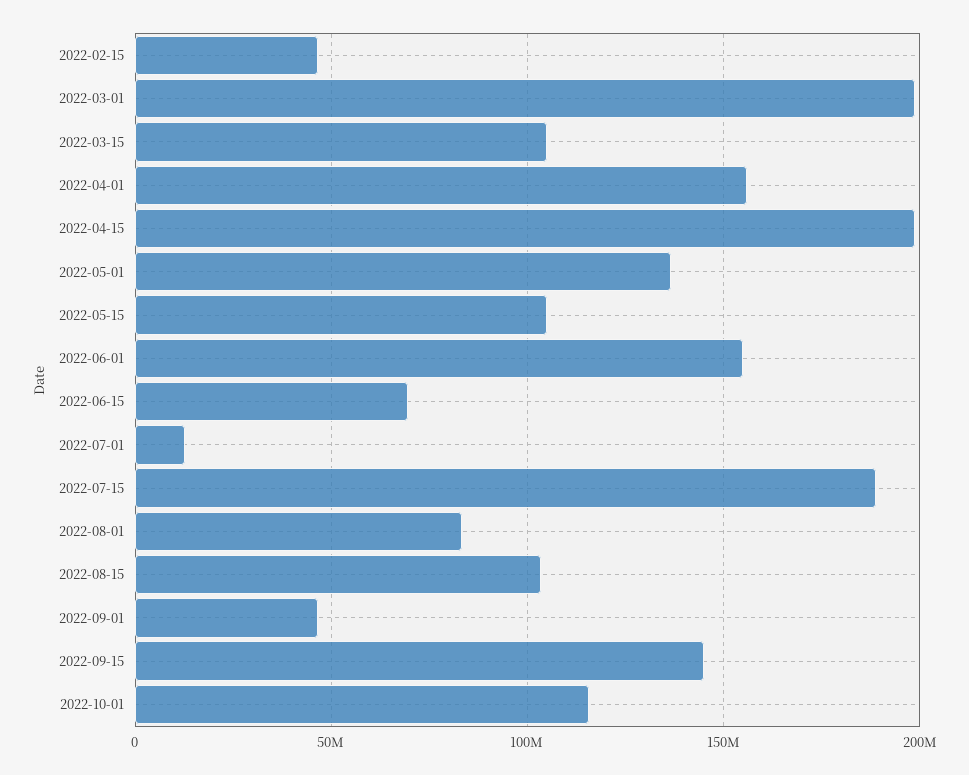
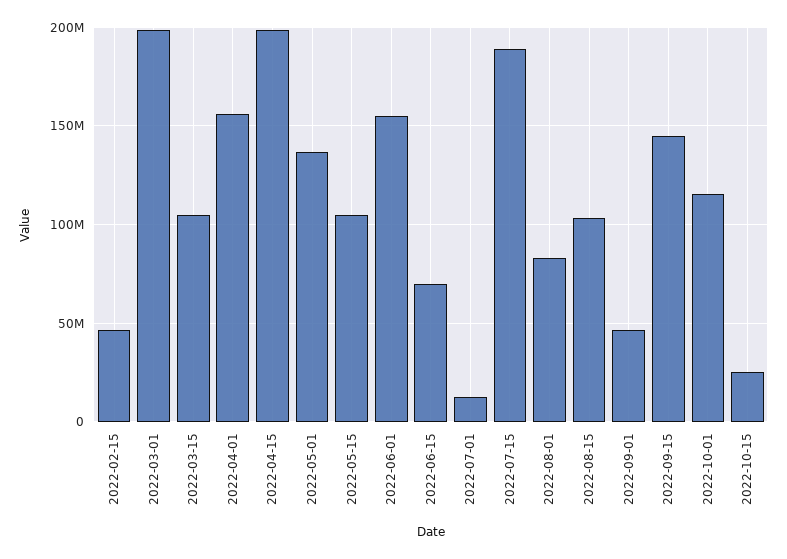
2022-10-15: none -> 25000000

